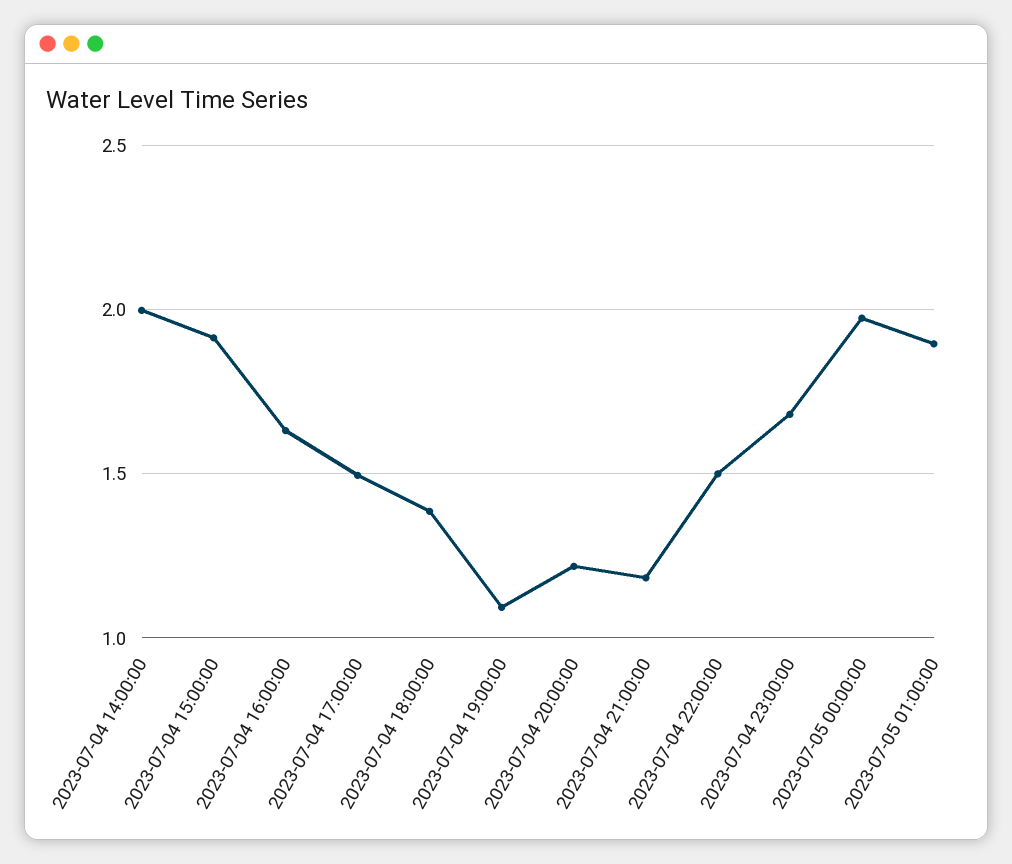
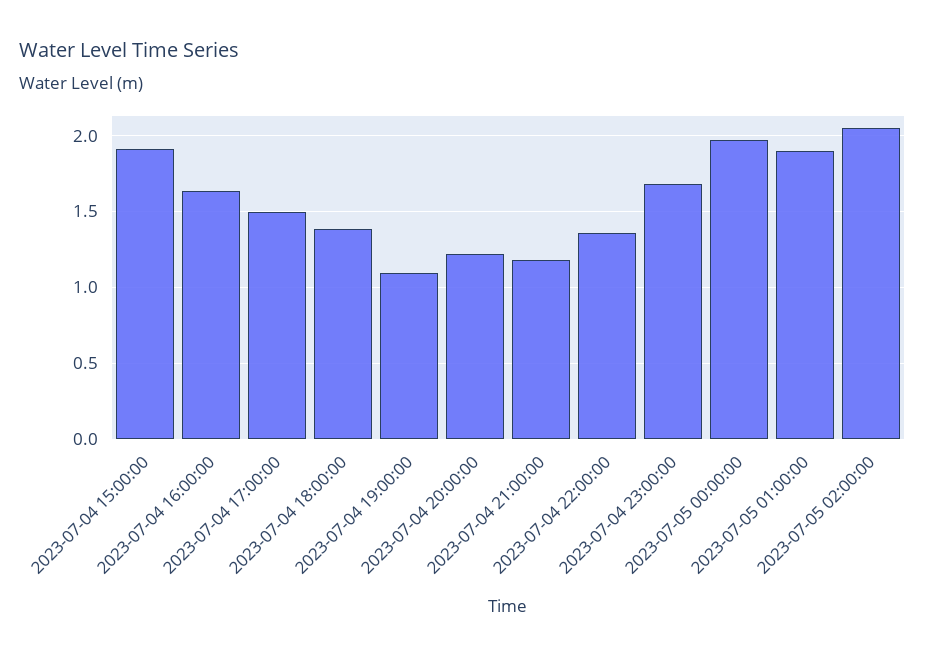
2023-07-04 14:00:00: 2 -> none
2023-07-04 22:00:00: 1.5 -> 1.35
2023-07-05 02:00:00: none -> 2.05

